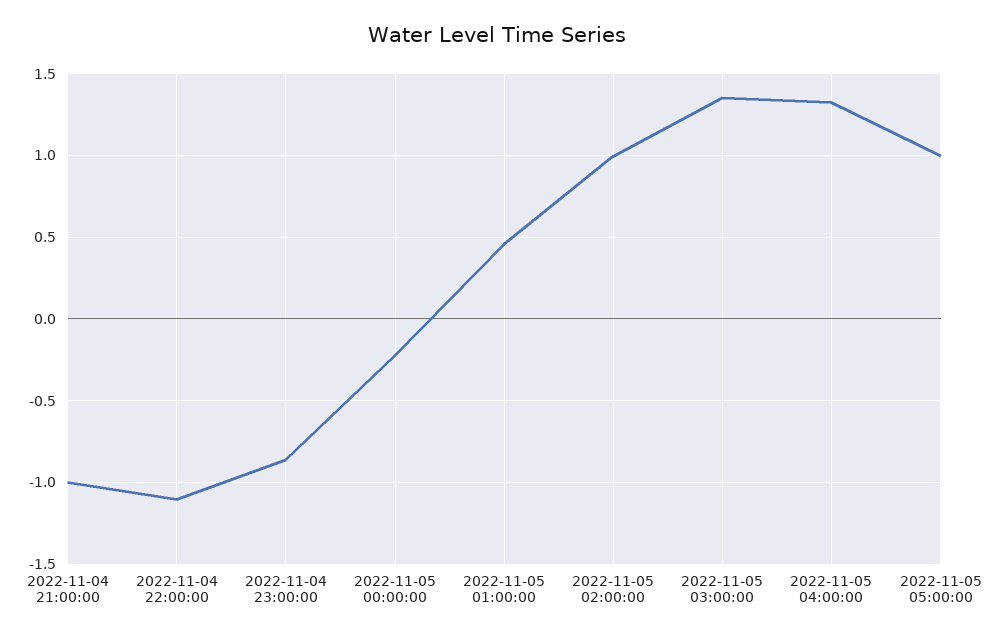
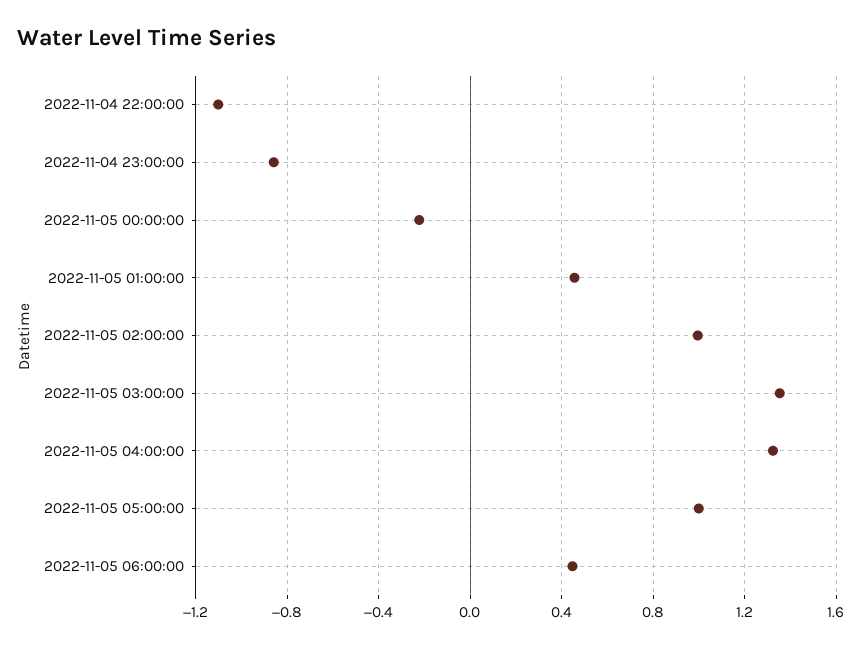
2022-11-04 21:00:00: -1 -> none
2022-11-05 06:00:00: none -> 0.45

